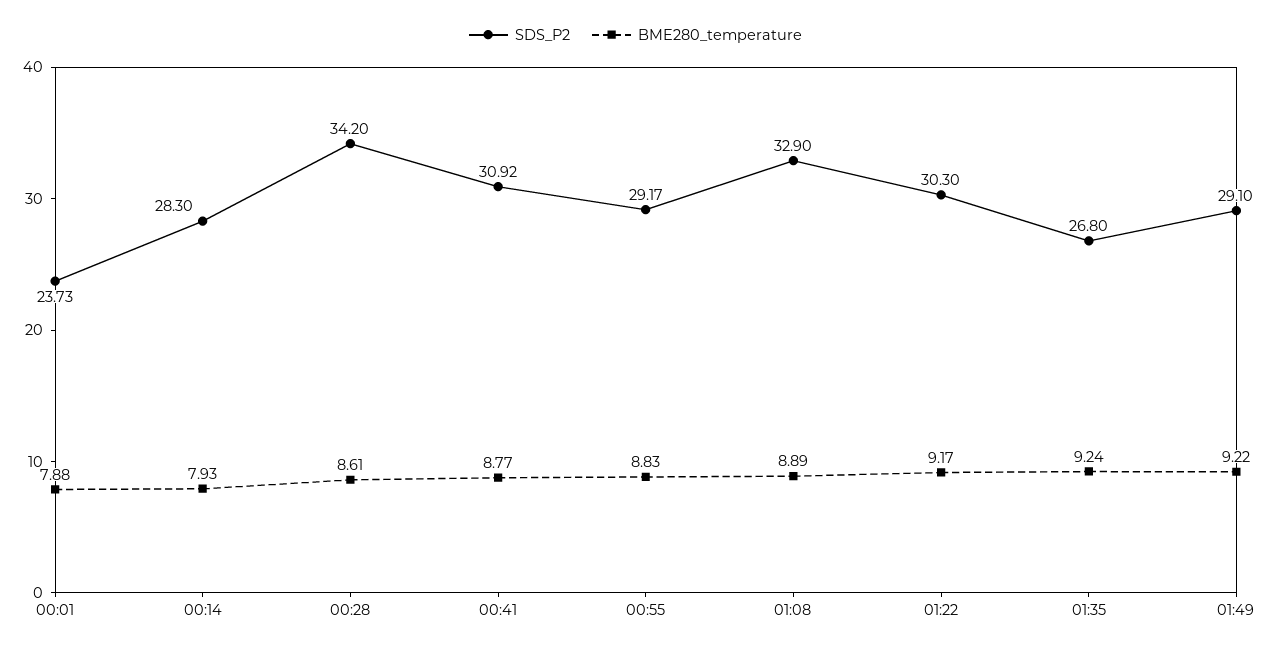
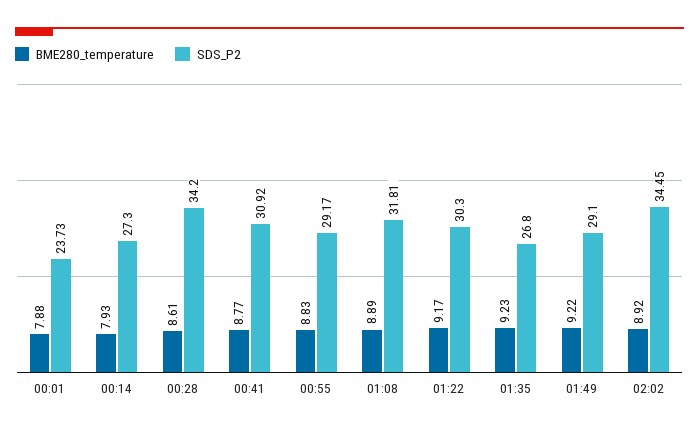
SDS_P2, 00:14: 28.3 -> 27.3
SDS_P2, 01:08: 32.9 -> 31.81
BME280_temperature, 01:35: 9.24 -> 9.23
BME280_temperature, 02:02: none -> 8.92
SDS_P2, 02:02: none -> 34.45

